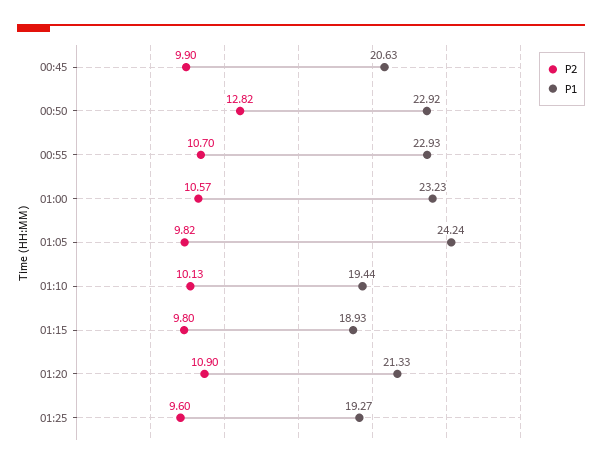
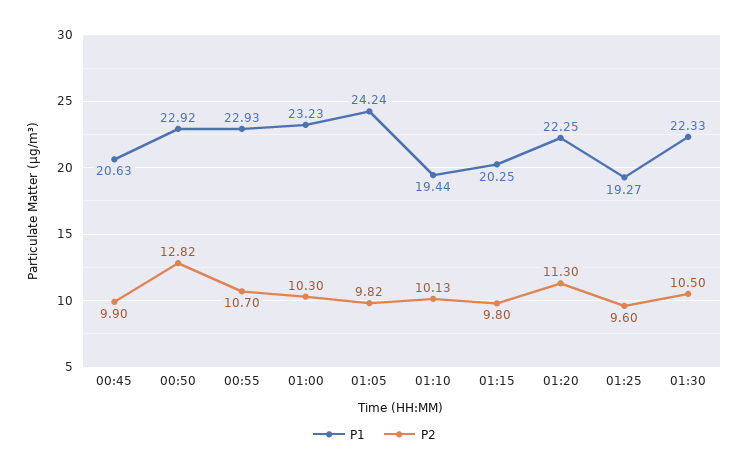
P2, 01:00: 10.57 -> 10.3
P1, 01:15: 18.93 -> 20.25
P2, 01:20: 10.9 -> 11.3
P1, 01:20: 21.33 -> 22.25
P1, 01:30: none -> 22.33
P2, 01:30: none -> 10.5

